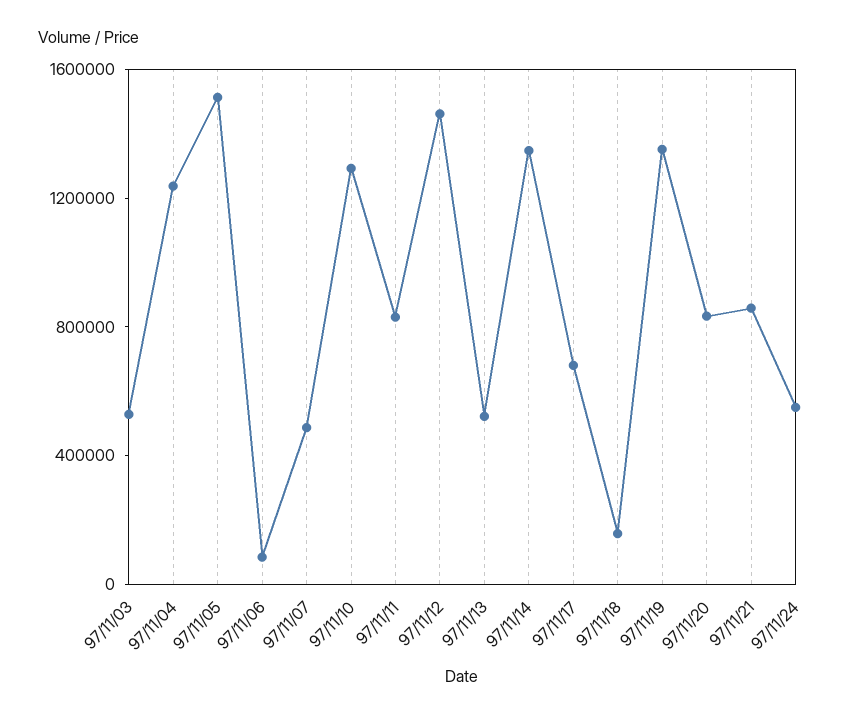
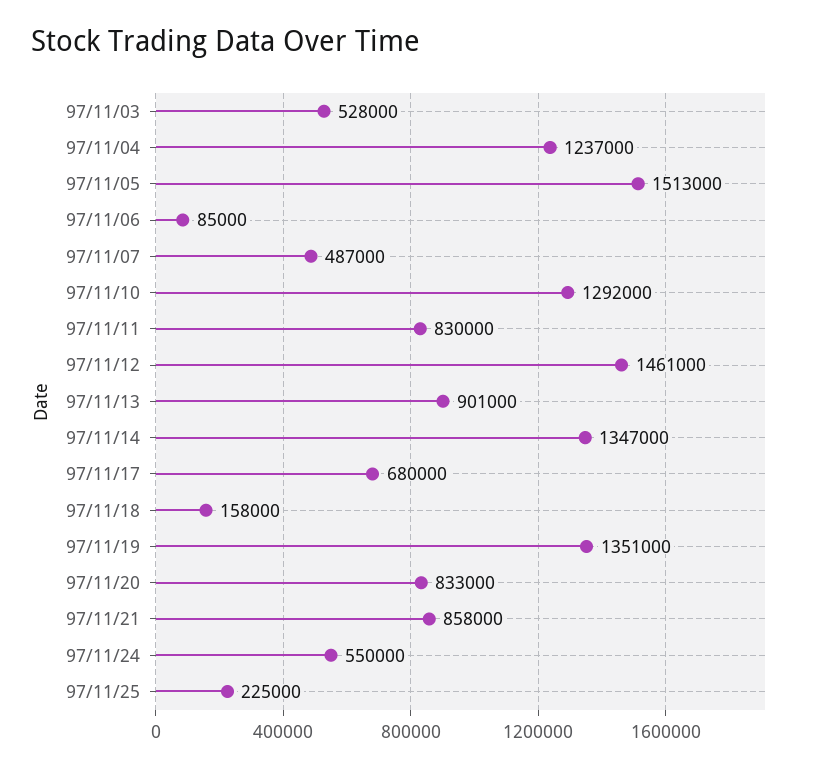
97/11/13: 500000 -> 901000
97/11/25: none -> 225000

